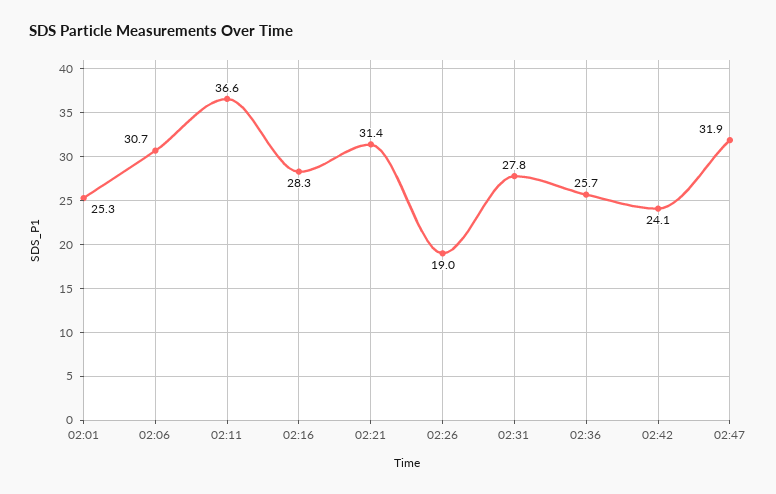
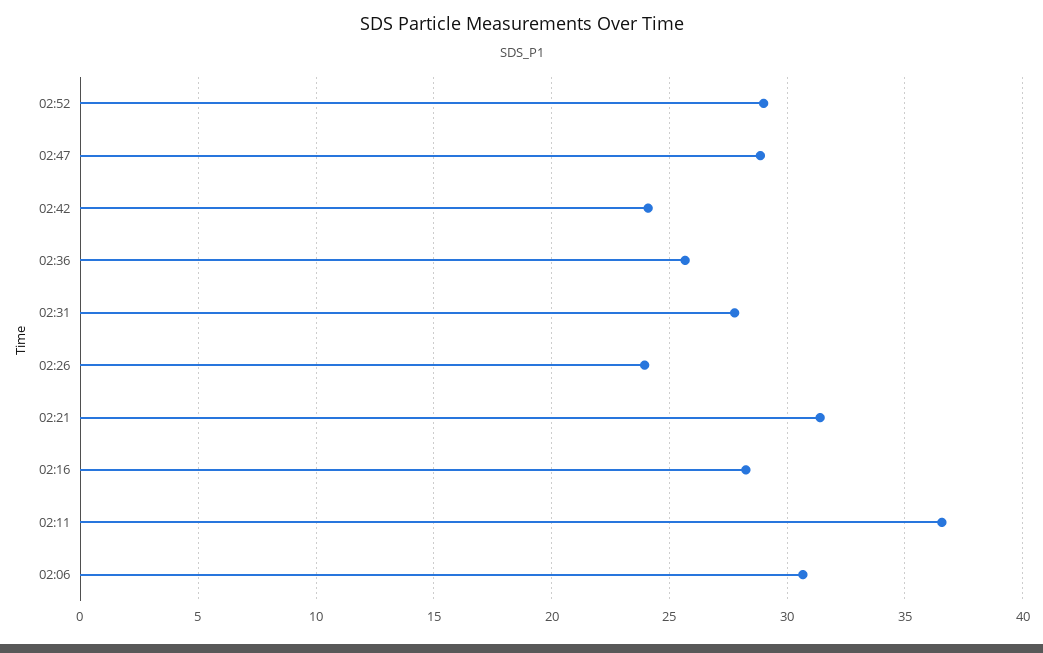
02:01: 25.3 -> none
02:26: 19 -> 24
02:47: 31.9 -> 29
02:52: none -> 29

